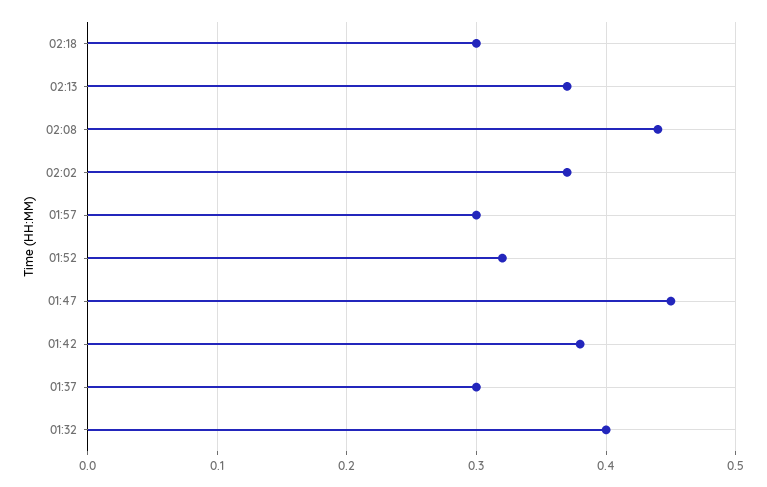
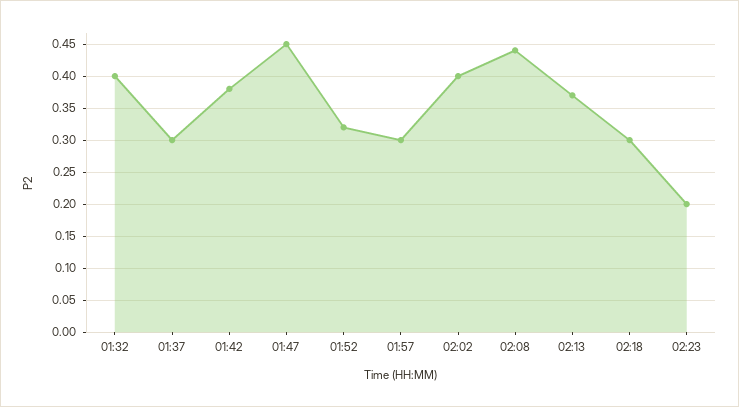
02:02: 0.37 -> 0.4
02:23: none -> 0.2

